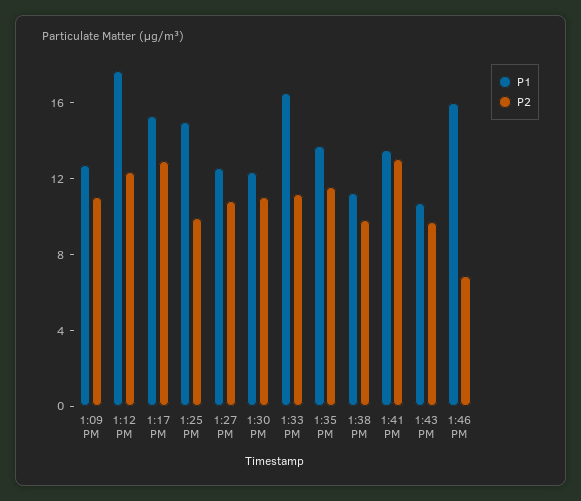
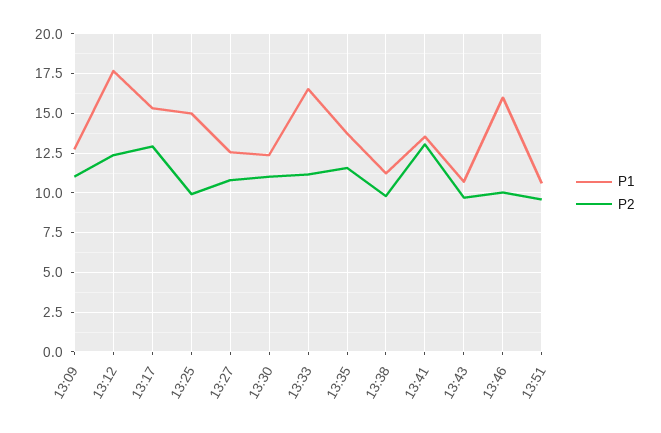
P2, 1:46 PM: 7 -> 10
P1, 13:51: none -> 10.5
P2, 13:51: none -> 9.5

